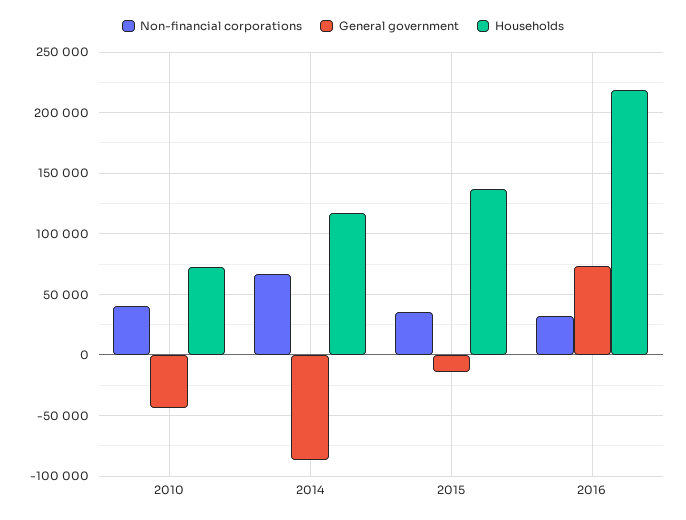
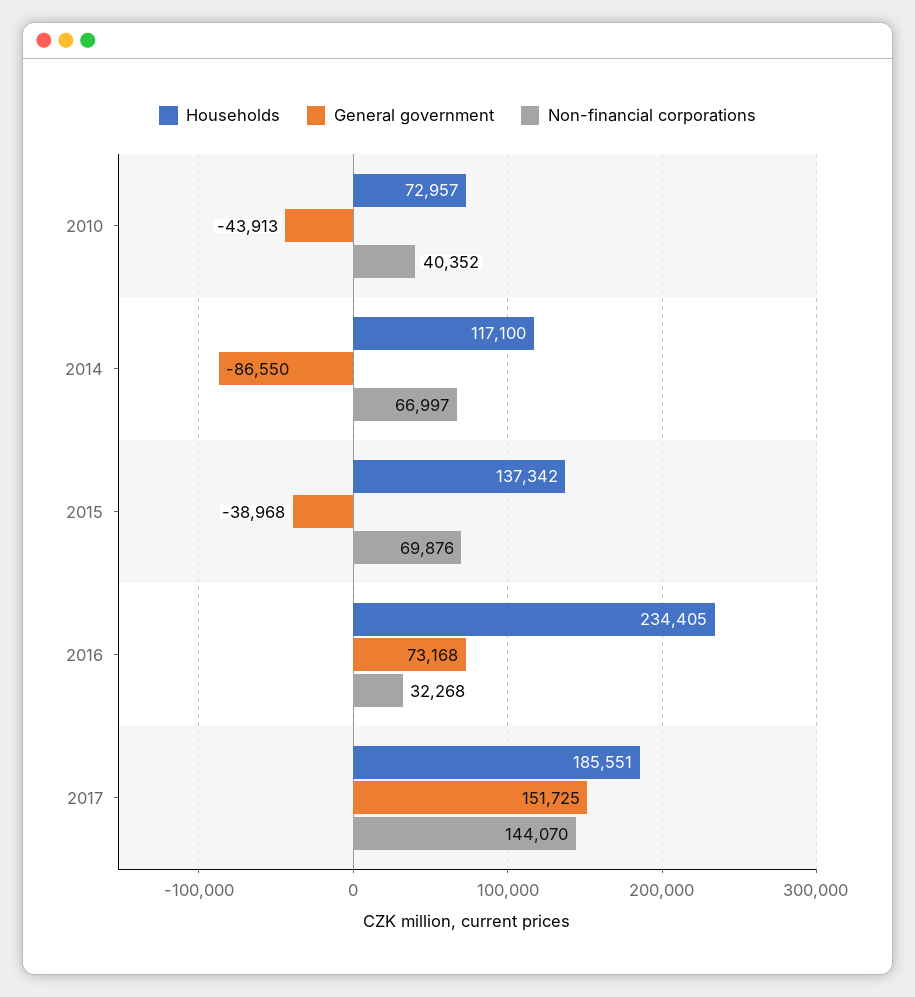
Non-financial corporations, 2015: 35000 -> 69876
General government, 2015: -15000 -> -38968
Households, 2016: 220000 -> 234405
Households, 2017: none -> 185551
General government, 2017: none -> 151725
Non-financial corporations, 2017: none -> 144070

